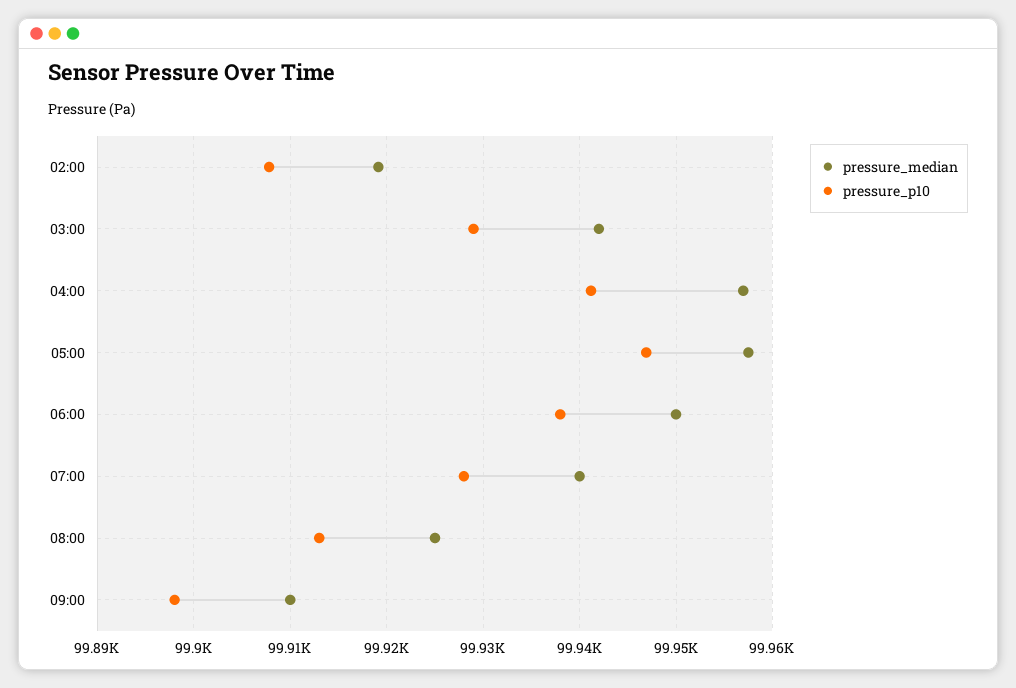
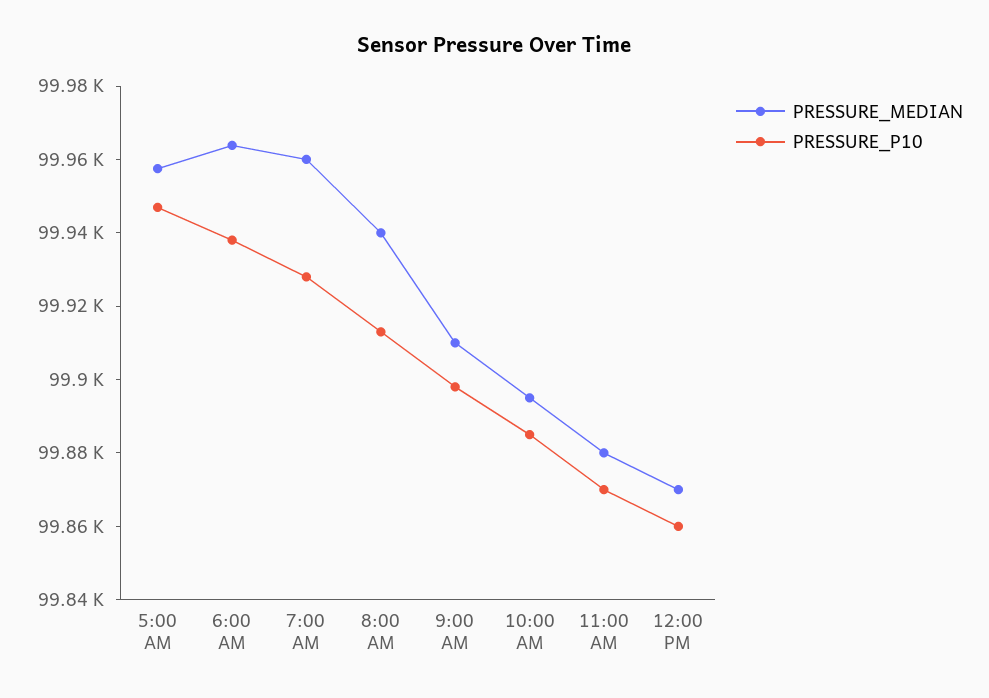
pressure_median, 02:00: 99919 -> none
pressure_p10, 02:00: 99908 -> none
pressure_median, 03:00: 99942 -> none
pressure_p10, 03:00: 99929 -> none
pressure_median, 04:00: 99957 -> none
pressure_p10, 04:00: 99941 -> none
pressure_median, 06:00: 99950 -> 99965
pressure_median, 07:00: 99940 -> 99960
pressure_median, 08:00: 99925 -> 99940
pressure_median, 10:00 AM: none -> 99895
pressure_p10, 10:00 AM: none -> 99885
pressure_median, 11:00 AM: none -> 99880
pressure_p10, 11:00 AM: none -> 99870
pressure_median, 12:00 PM: none -> 99870
pressure_p10, 12:00 PM: none -> 99860

